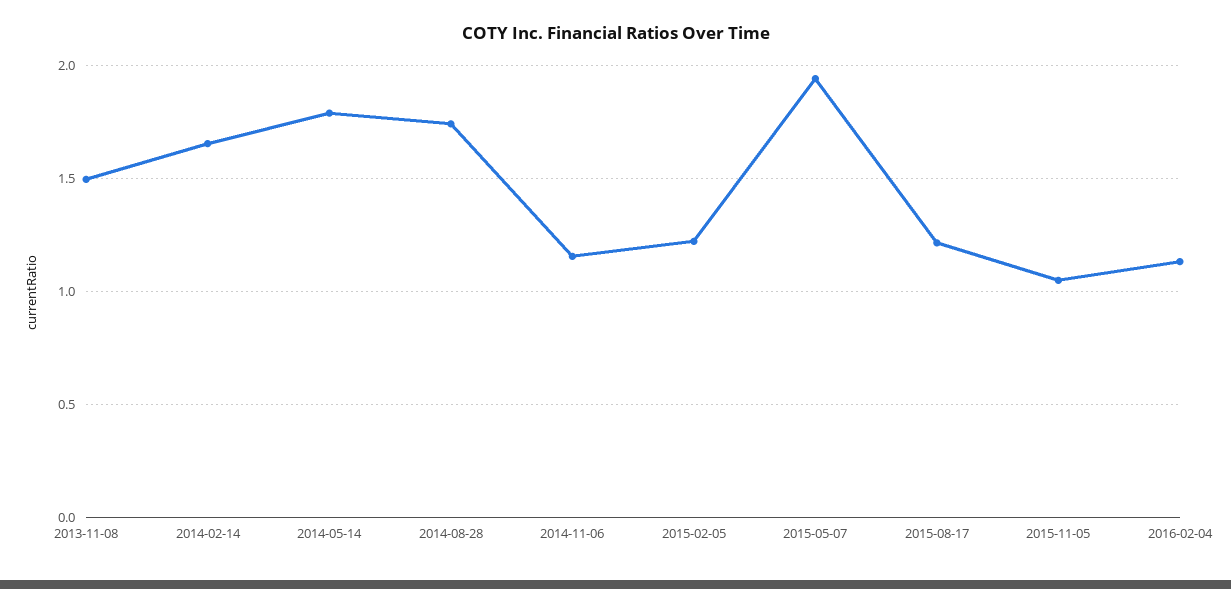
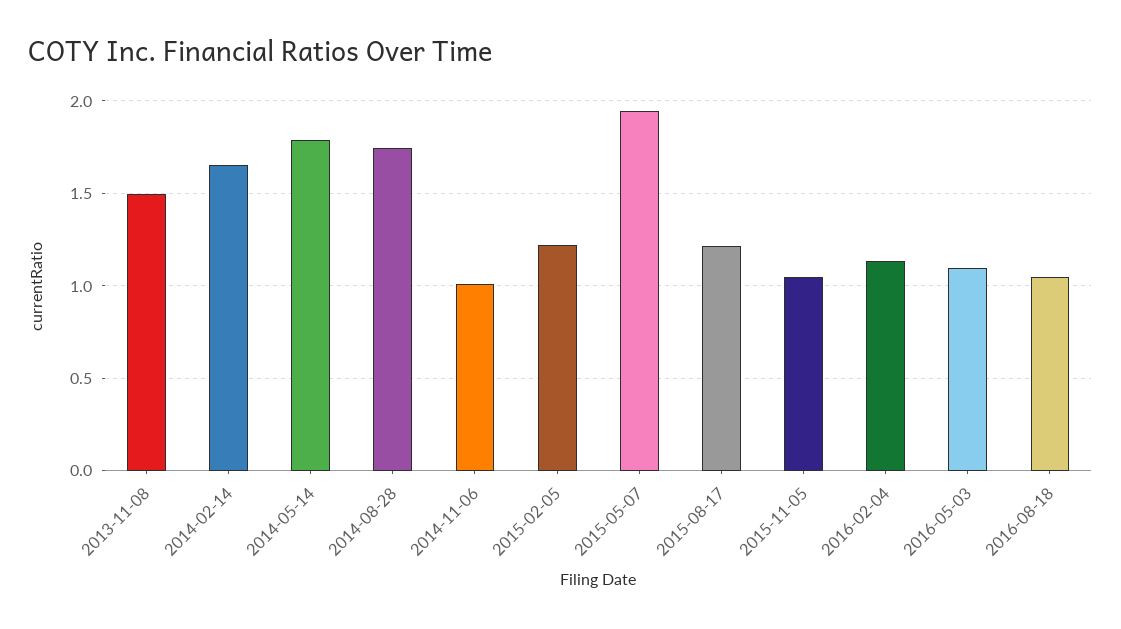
2014-11-06: 1.15 -> 1
2016-05-03: none -> 1.1
2016-08-18: none -> 1.05

